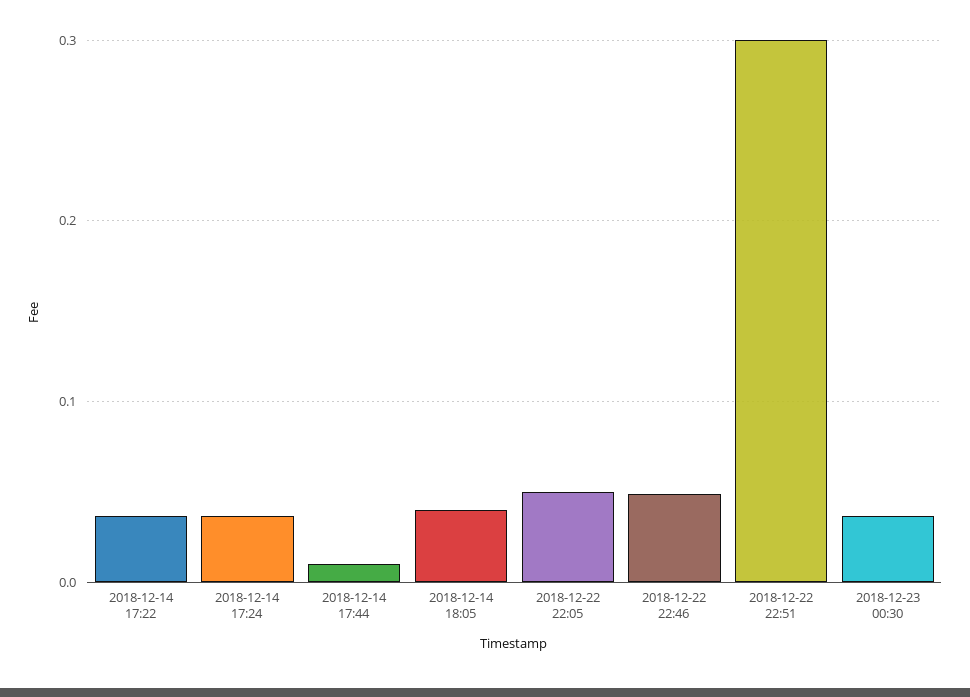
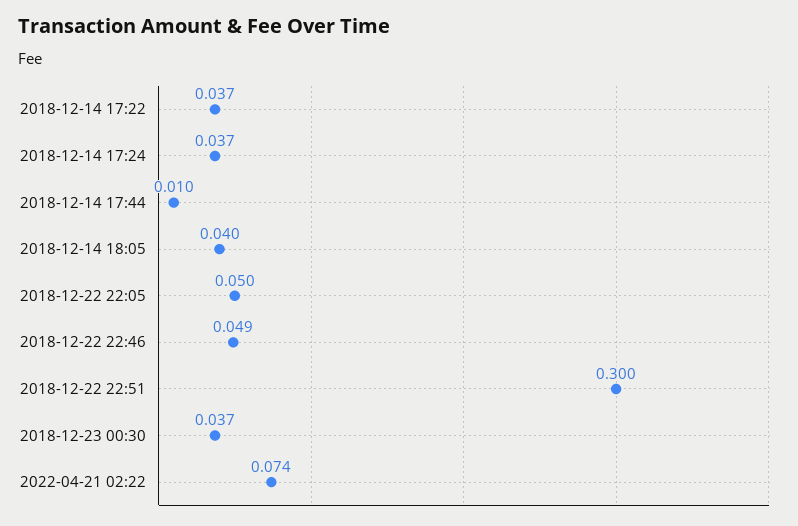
2022-04-21 02:22: none -> 0.074

